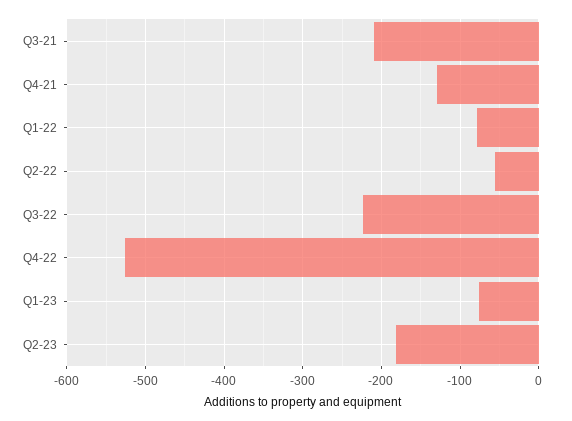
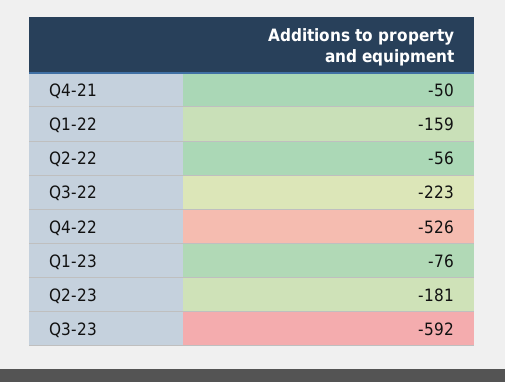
Q3-21: -210 -> none
Q4-21: -130 -> -50
Q1-22: -80 -> -159
Q3-23: none -> -592

